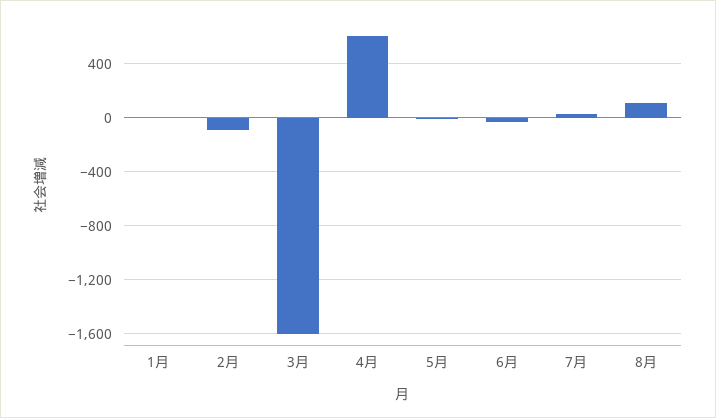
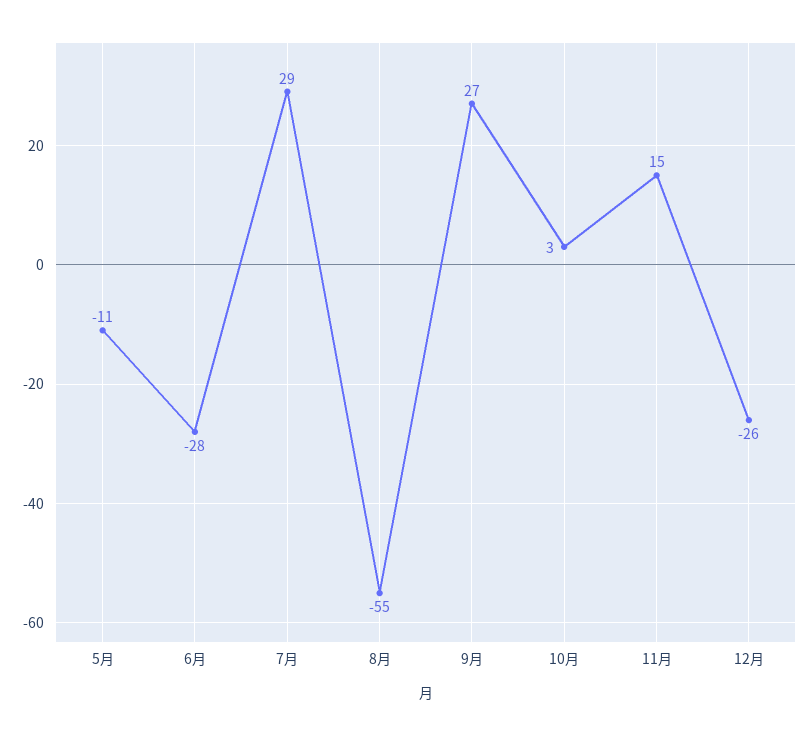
1月: 0 -> none
2月: -100 -> none
3月: -1600 -> none
4月: 600 -> none
8月: 100 -> -55
9月: none -> 27
10月: none -> 3
11月: none -> 15
12月: none -> -26

